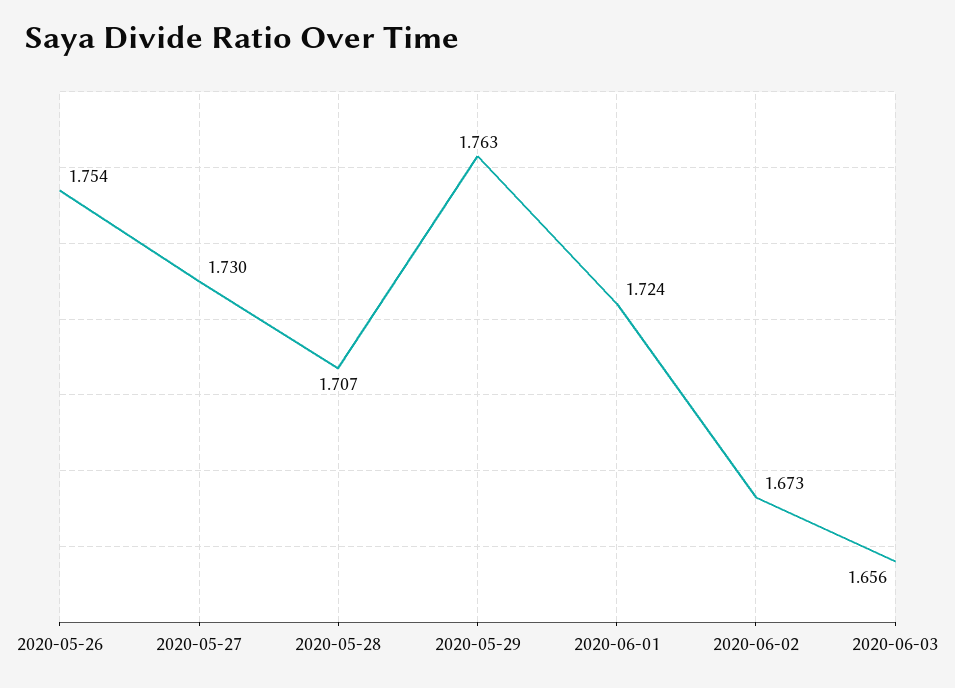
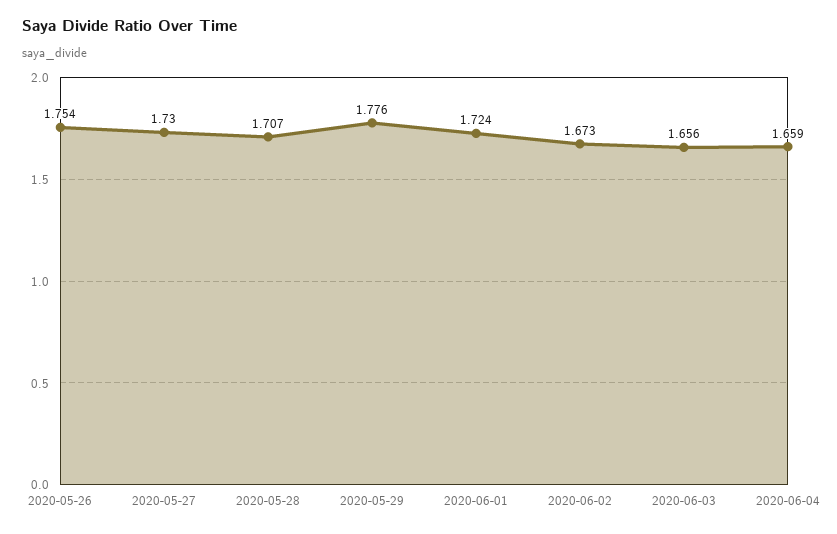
2020-05-29: 1.763 -> 1.776
2020-06-04: none -> 1.659

